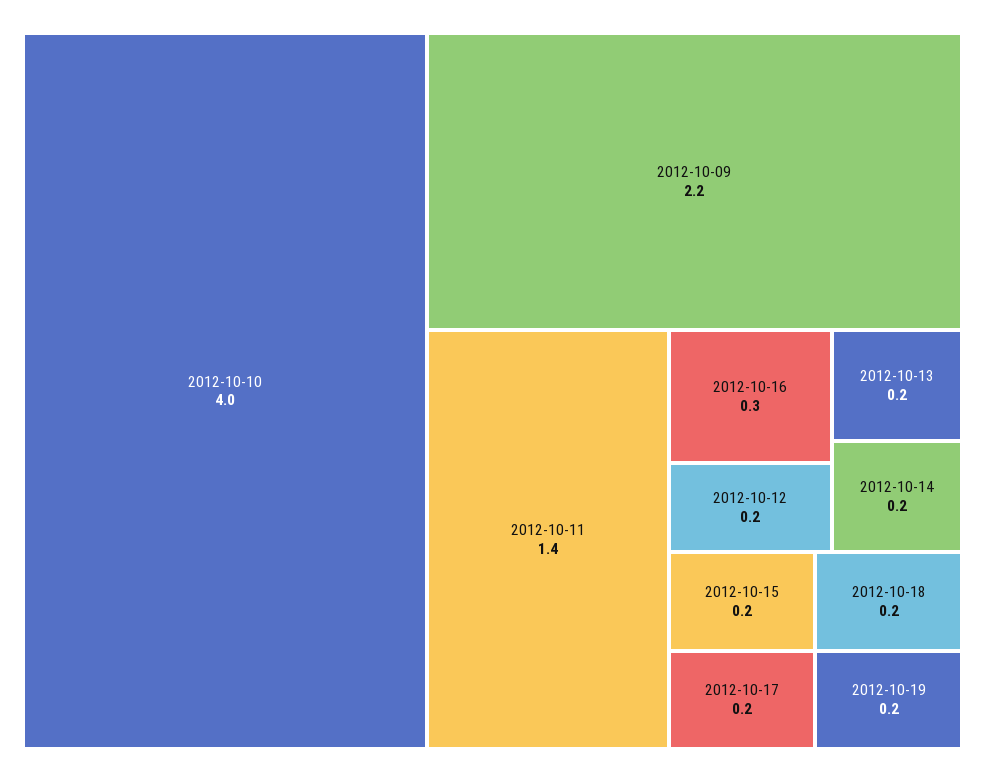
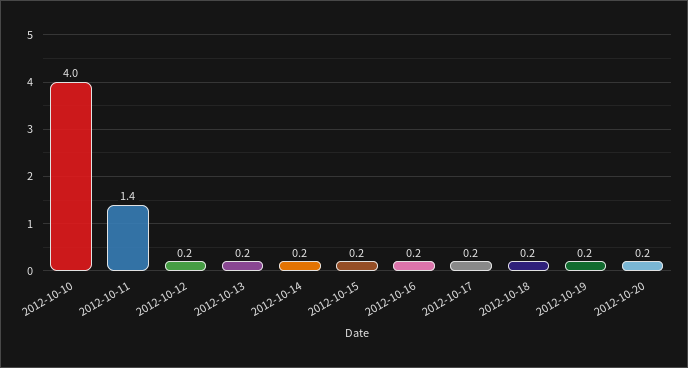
2012-10-09: 2.2 -> none
2012-10-16: 0.3 -> 0.2
2012-10-20: none -> 0.2

